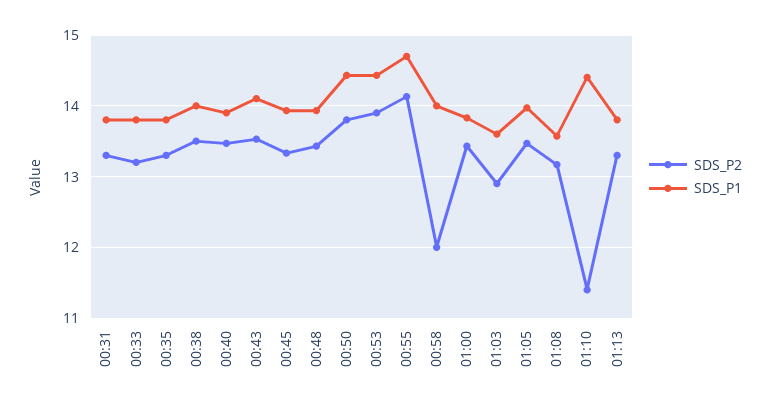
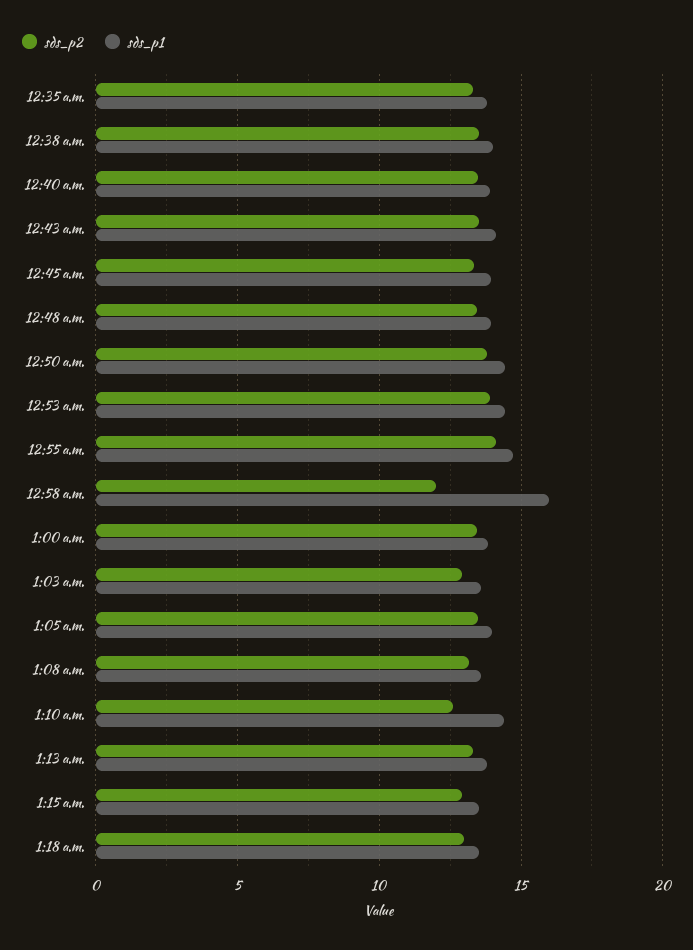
SDS_P2, 00:31: 13.3 -> none
SDS_P1, 00:31: 13.8 -> none
SDS_P2, 00:33: 13.2 -> none
SDS_P1, 00:33: 13.8 -> none
SDS_P1, 00:58: 14 -> 16
SDS_P2, 01:10: 11.4 -> 12.5
SDS_P2, 1:15 a.m.: none -> 13
SDS_P1, 1:15 a.m.: none -> 13.5
SDS_P2, 1:18 a.m.: none -> 13
SDS_P1, 1:18 a.m.: none -> 13.5

